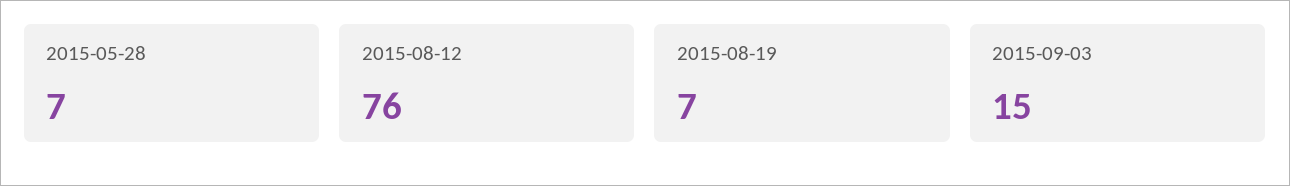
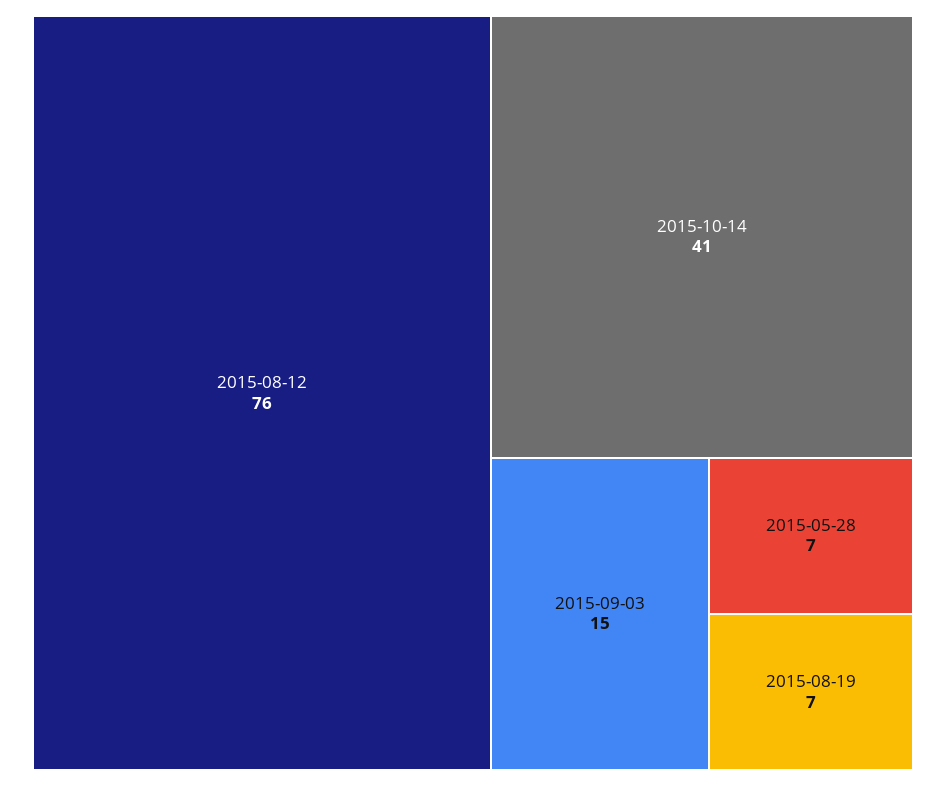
2015-10-14: none -> 41

